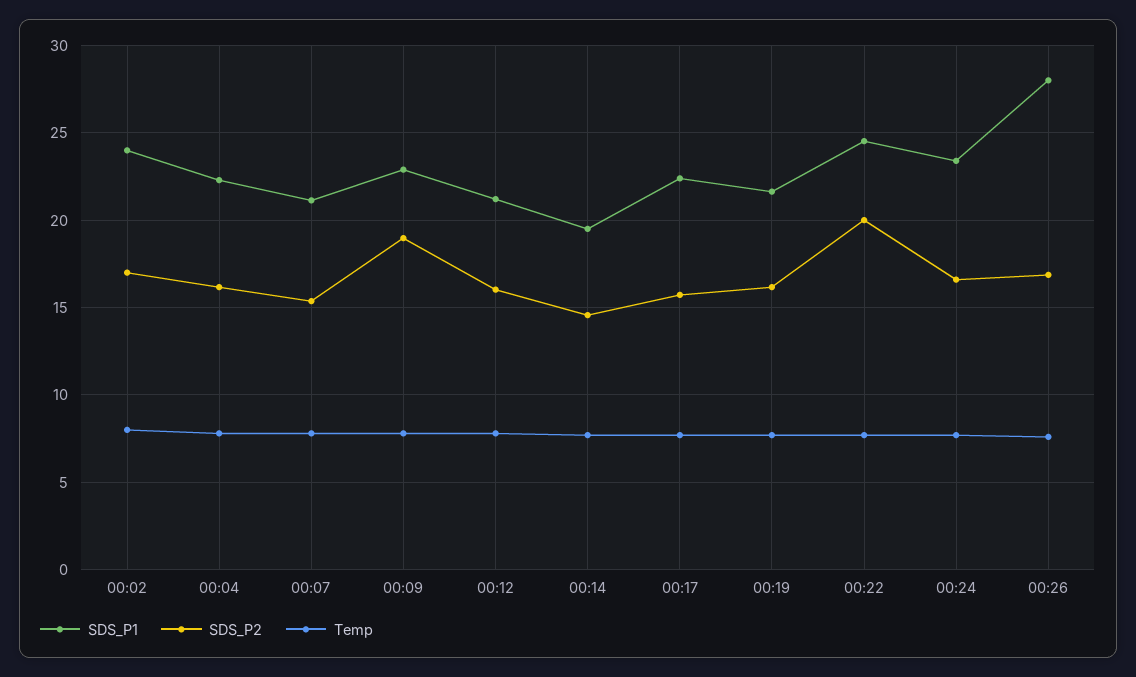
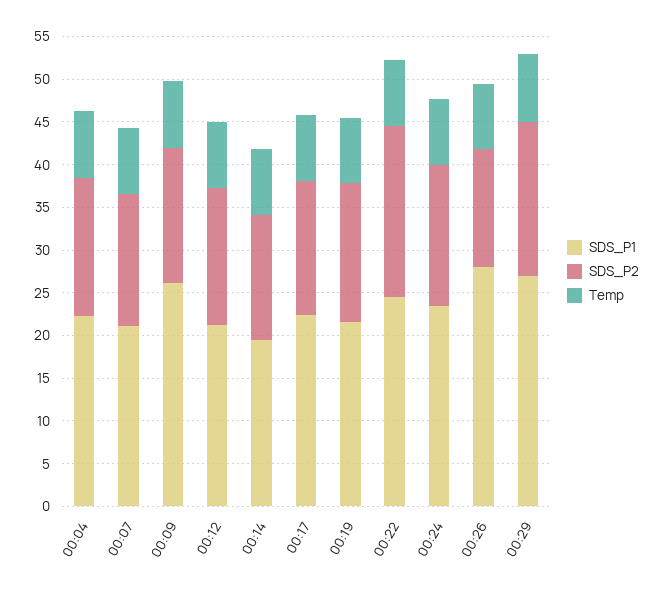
SDS_P1, 00:02: 24 -> none
SDS_P2, 00:02: 17 -> none
Temp, 00:02: 8 -> none
SDS_P1, 00:09: 23 -> 26
SDS_P2, 00:09: 19 -> 16
SDS_P2, 00:26: 17 -> 14
SDS_P1, 00:29: none -> 27
SDS_P2, 00:29: none -> 18
Temp, 00:29: none -> 8

